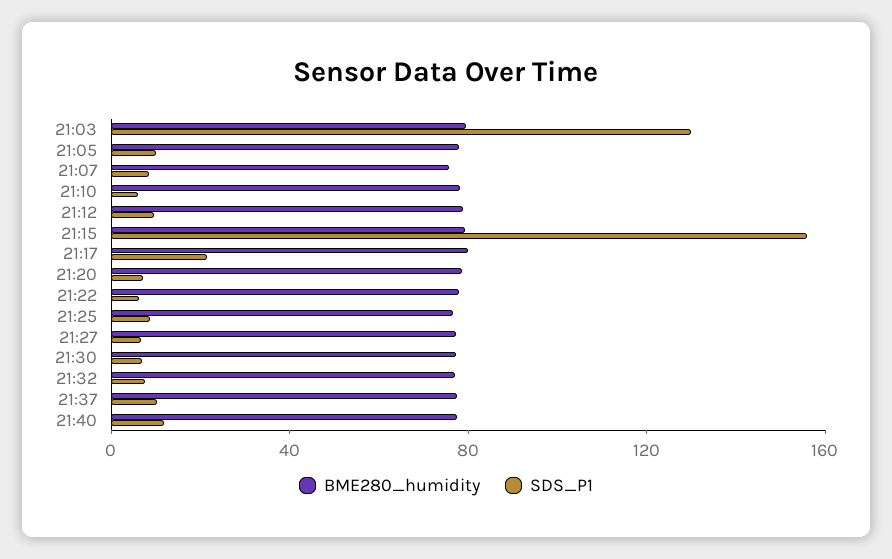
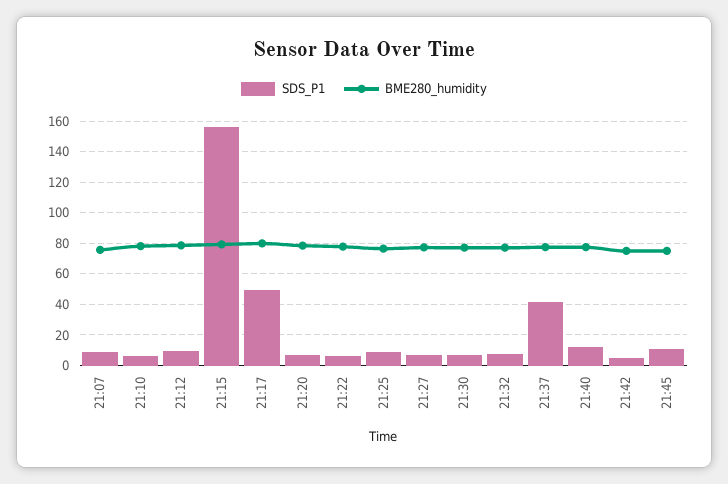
BME280_humidity, 21:03: 80 -> none
SDS_P1, 21:03: 130 -> none
BME280_humidity, 21:05: 80 -> none
SDS_P1, 21:05: 10 -> none
SDS_P1, 21:17: 20 -> 50
SDS_P1, 21:37: 10 -> 40
SDS_P1, 21:42: none -> 5
BME280_humidity, 21:42: none -> 75
SDS_P1, 21:45: none -> 10
BME280_humidity, 21:45: none -> 75

